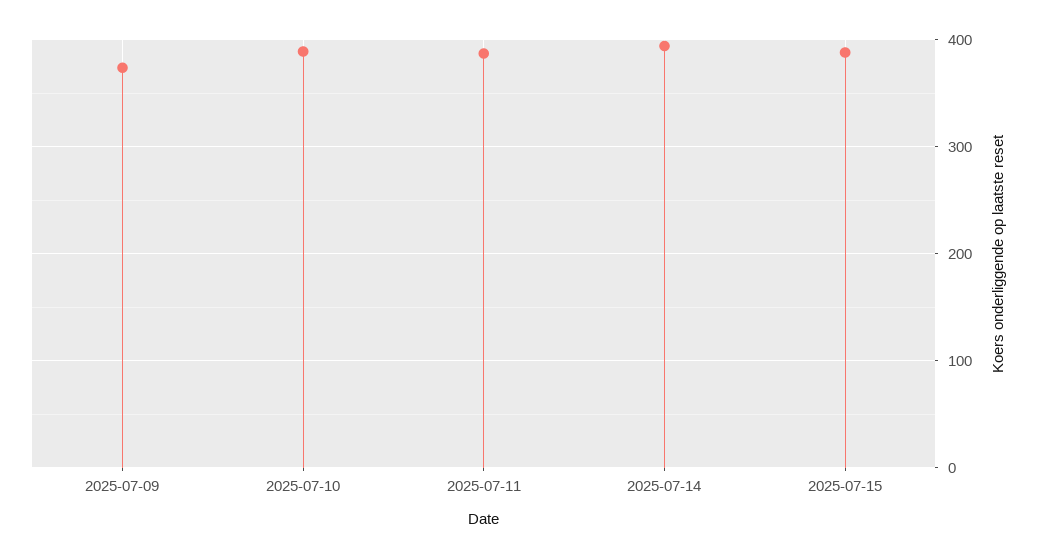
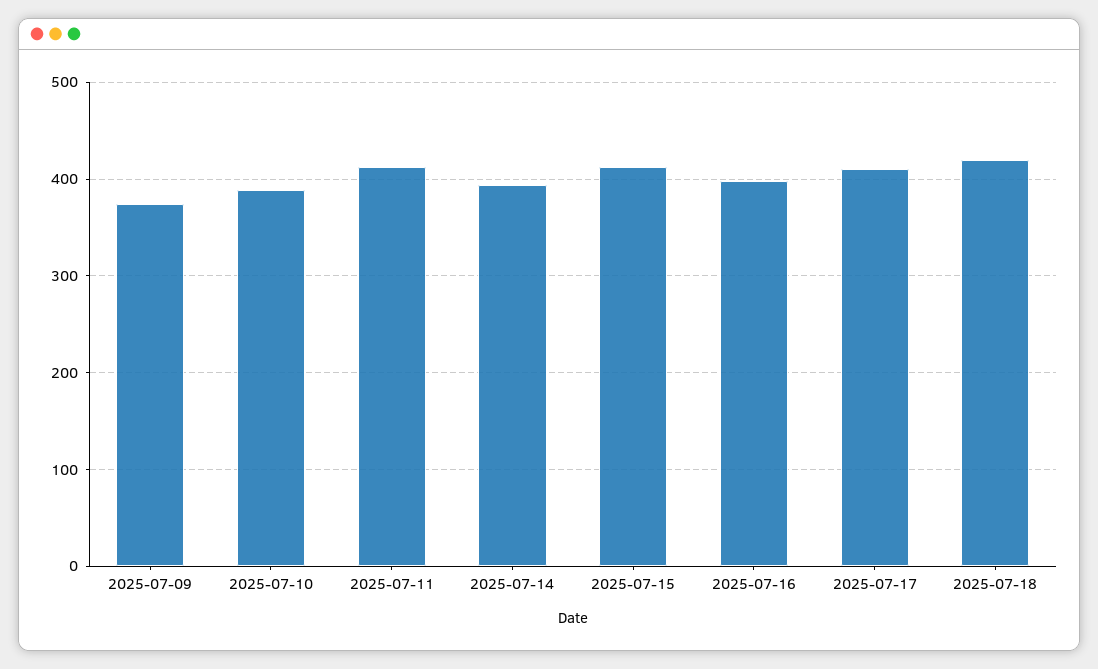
2025-07-11: 390 -> 410
2025-07-15: 390 -> 410
2025-07-16: none -> 400
2025-07-17: none -> 410
2025-07-18: none -> 420

